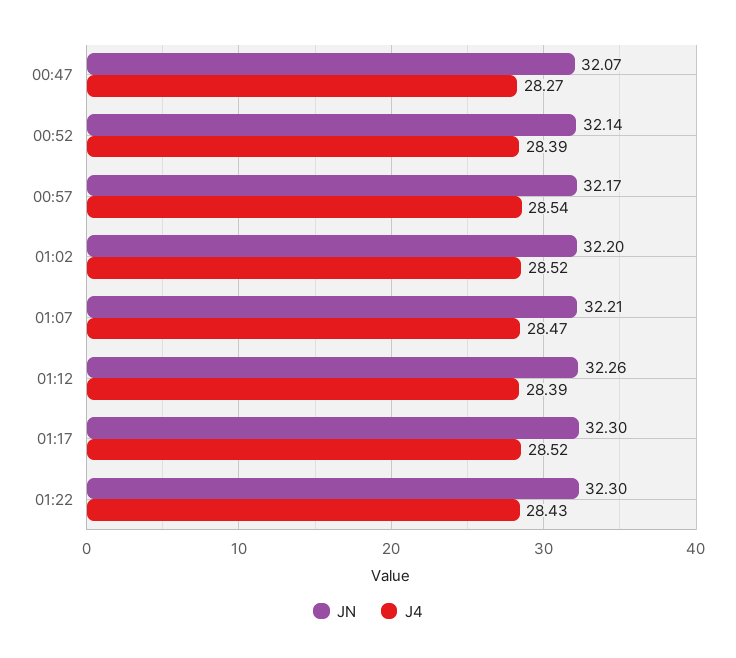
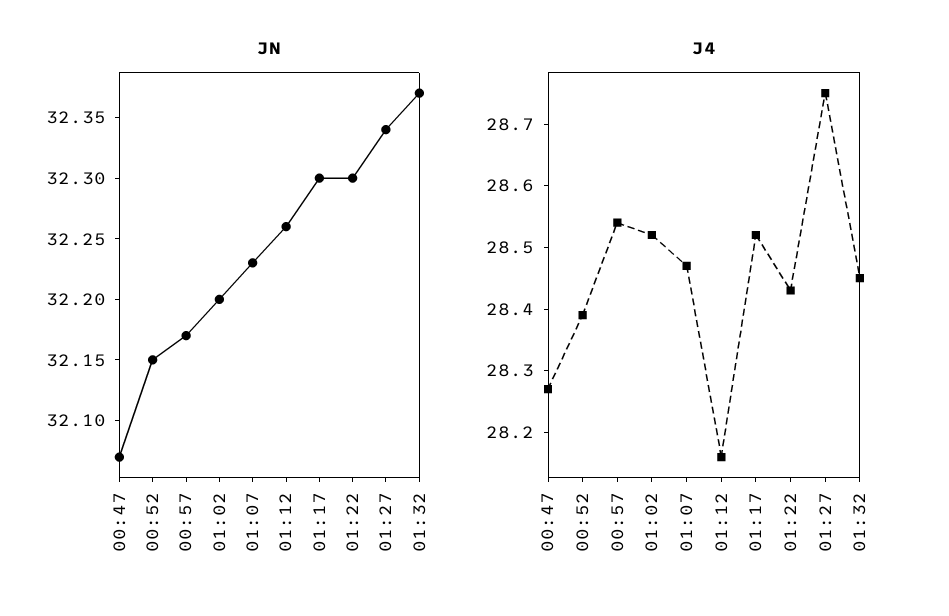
JN, 00:52: 32.14 -> 32.15
JN, 01:07: 32.21 -> 32.23
J4, 01:12: 28.39 -> 28.15
JN, 01:27: none -> 32.34
JN, 01:32: none -> 32.37
J4, 01:27: none -> 28.75
J4, 01:32: none -> 28.45

